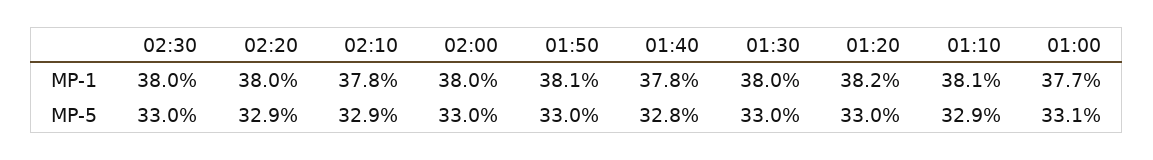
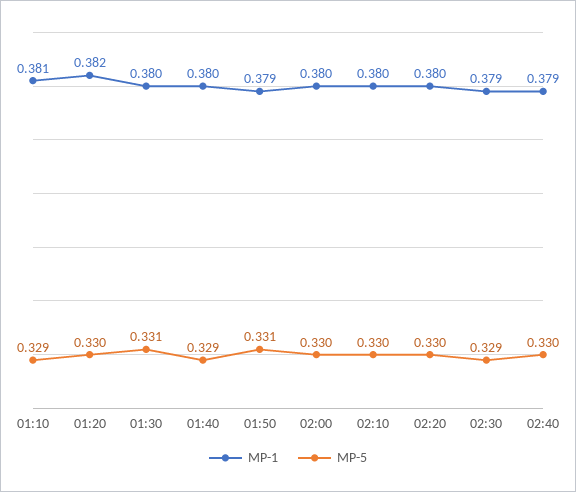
MP-1, 02:30: 0.38 -> 0.379
MP-1, 02:10: 0.378 -> 0.38
MP-1, 01:50: 0.381 -> 0.379
MP-1, 01:40: 0.378 -> 0.38
MP-1, 01:00: 0.377 -> none
MP-5, 02:30: 0.33 -> 0.329
MP-5, 02:20: 0.329 -> 0.33
MP-5, 02:10: 0.329 -> 0.33
MP-5, 01:50: 0.33 -> 0.331
MP-5, 01:40: 0.328 -> 0.329
MP-5, 01:30: 0.33 -> 0.331
MP-5, 01:00: 0.331 -> none
MP-1, 02:40: none -> 0.379
MP-5, 02:40: none -> 0.33

